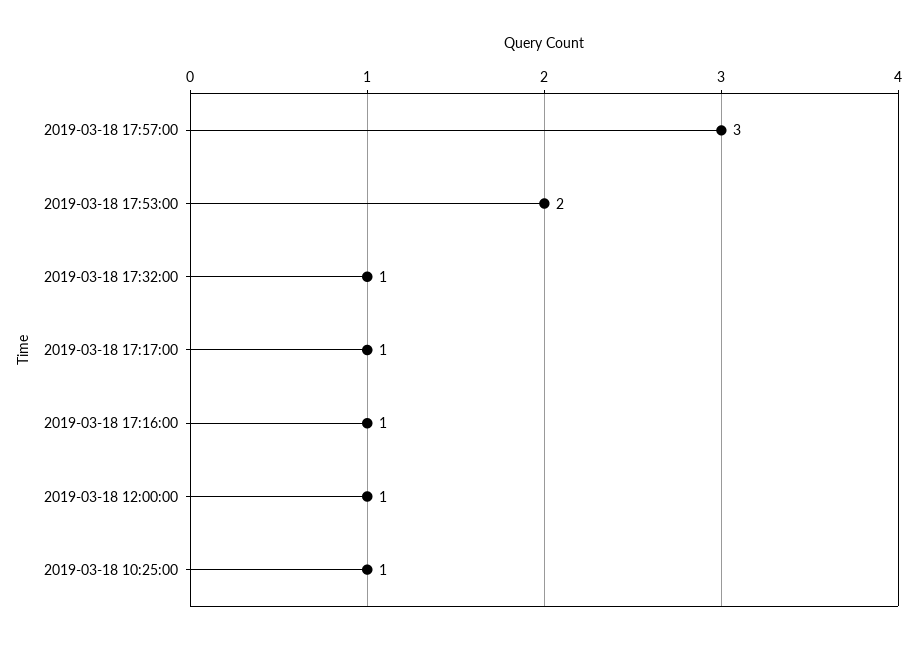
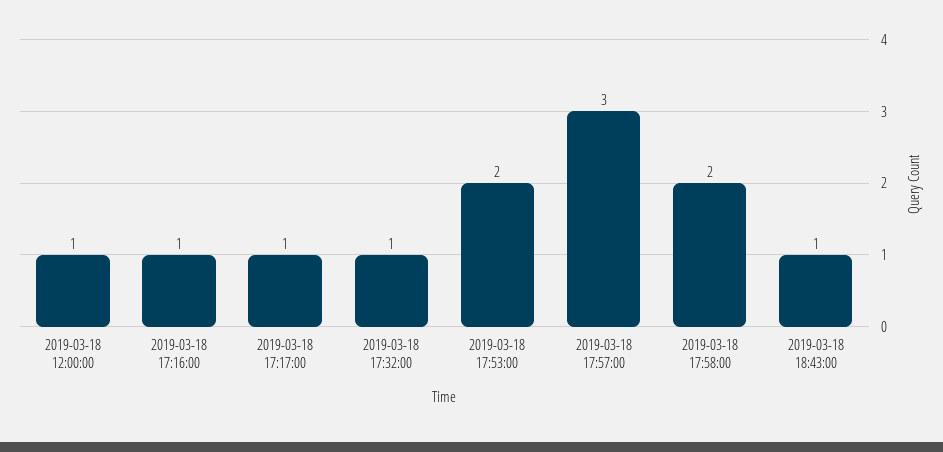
2019-03-18 10:25:00: 1 -> none
2019-03-18 17:58:00: none -> 2
2019-03-18 18:43:00: none -> 1

